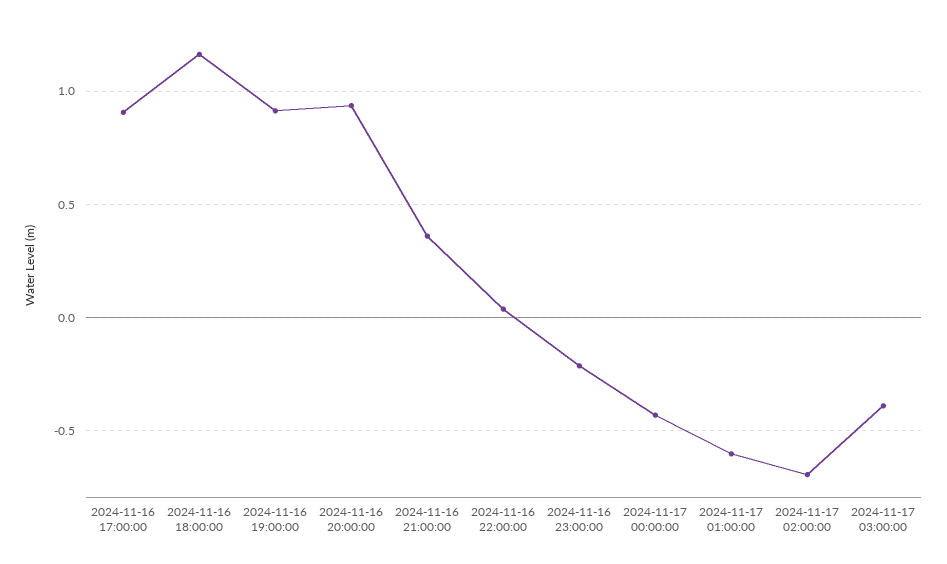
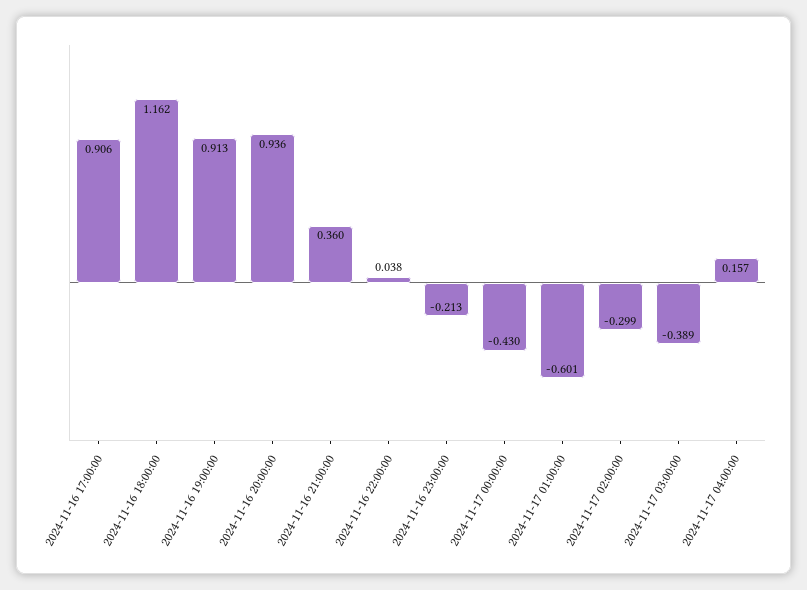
2024-11-17 02:00:00: -0.7 -> -0.299
2024-11-17 04:00:00: none -> 0.157

